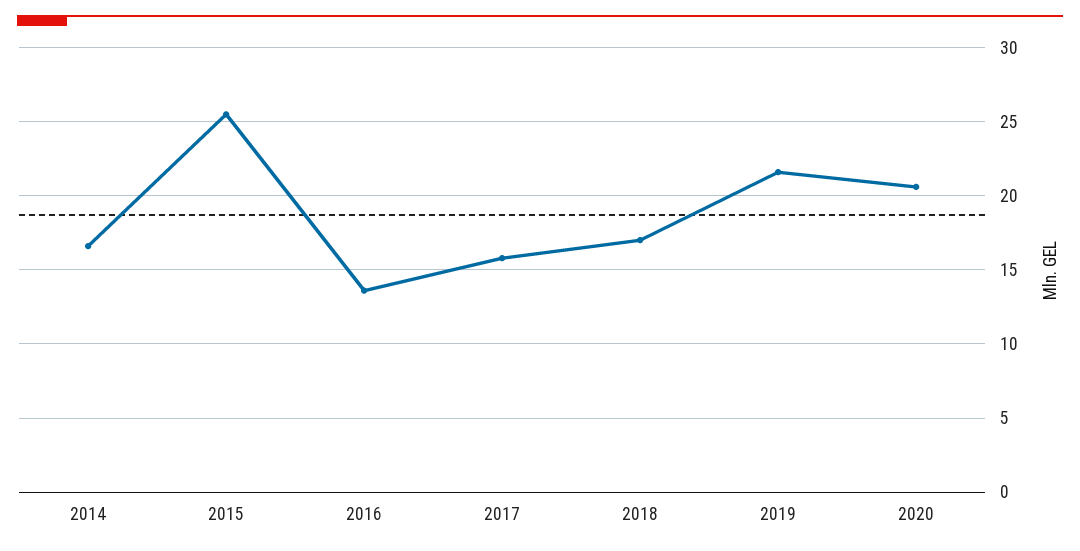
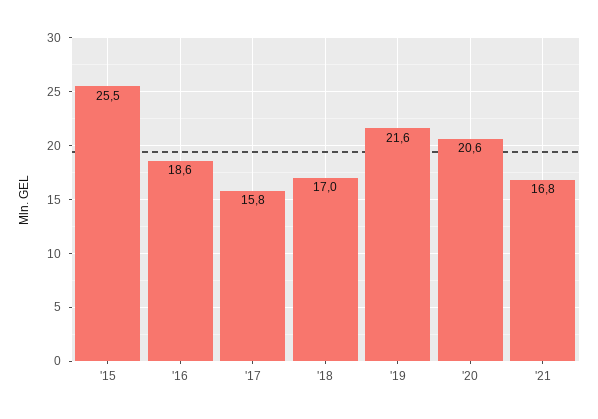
2014: 16.5 -> none
2016: 13.5 -> 18.6
'21: none -> 16.8

